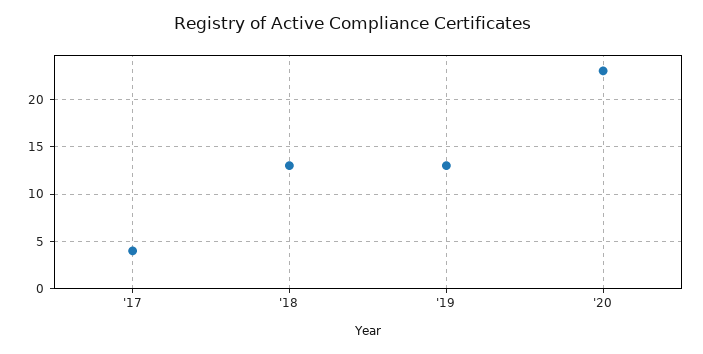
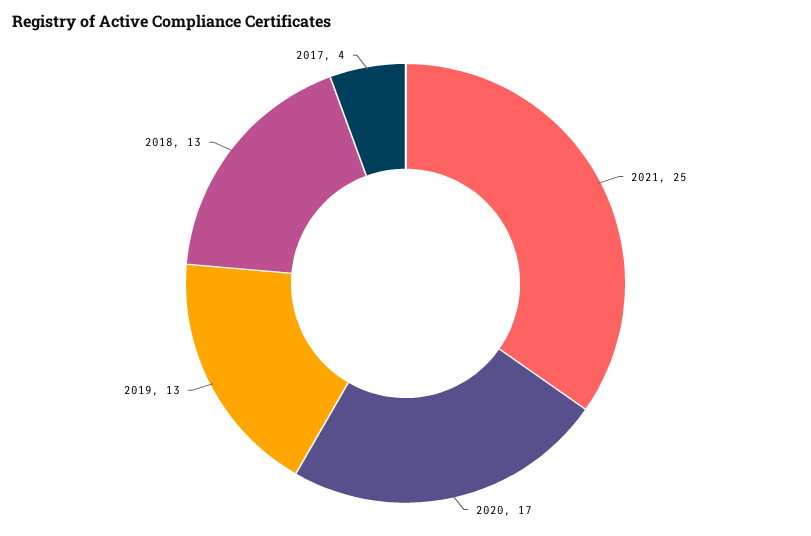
'20: 23 -> 17
2021: none -> 25

